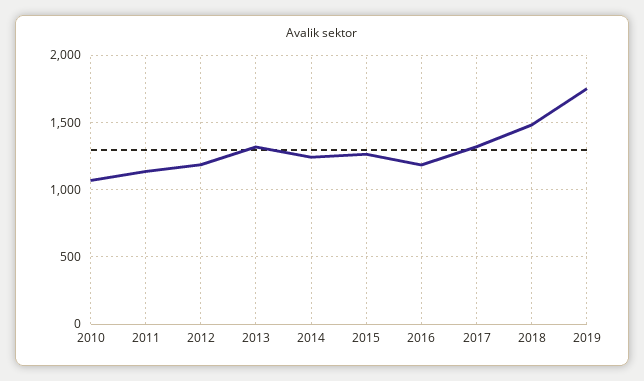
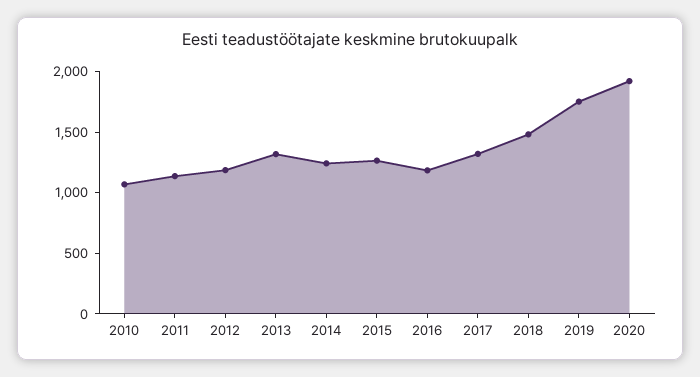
2020: none -> 1900

